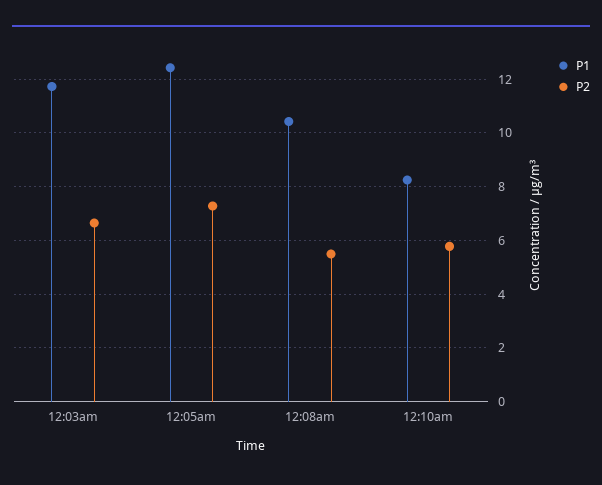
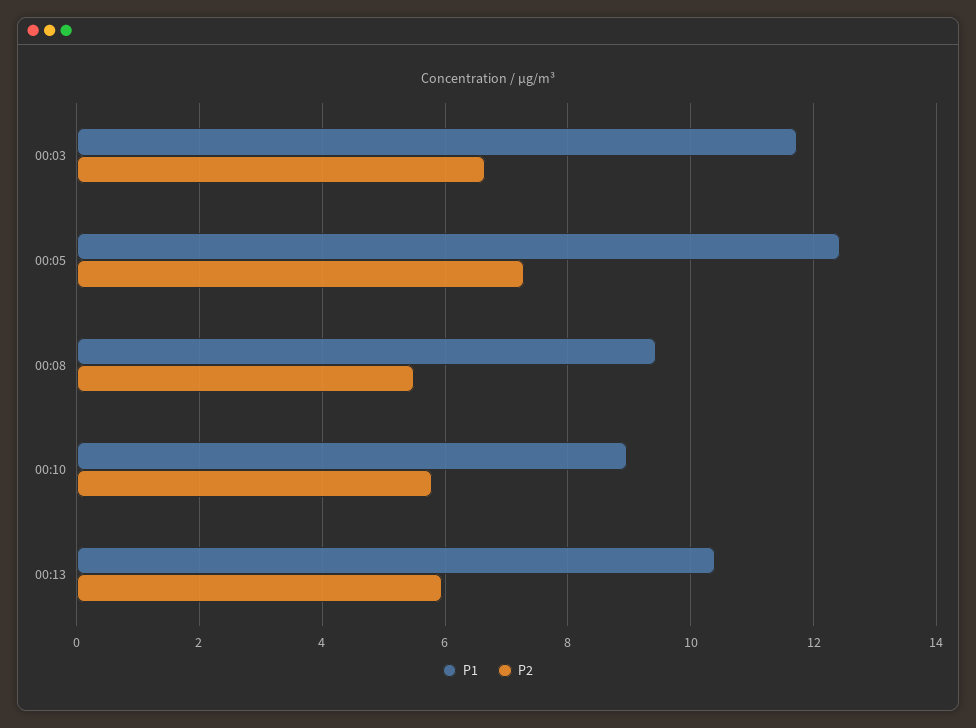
P1, 12:08am: 10.5 -> 9.4
P1, 12:10am: 8.25 -> 9
P1, 00:13: none -> 10.4
P2, 00:13: none -> 6

